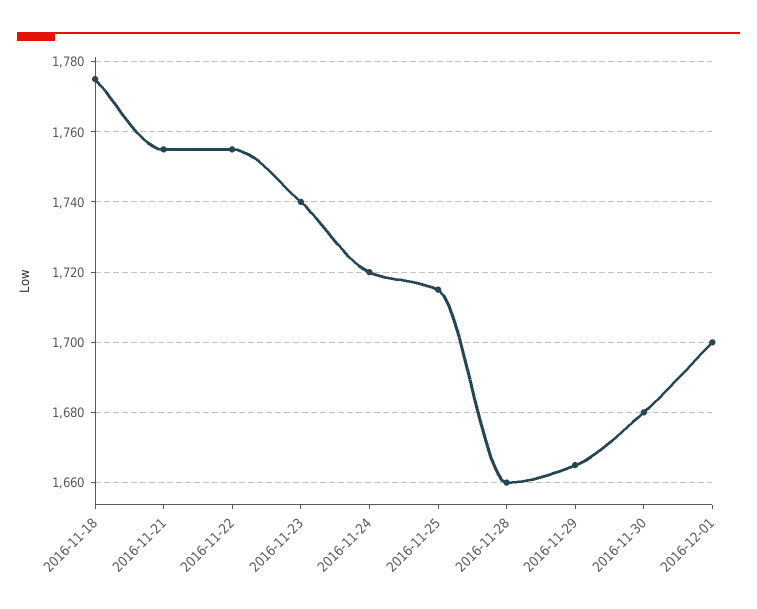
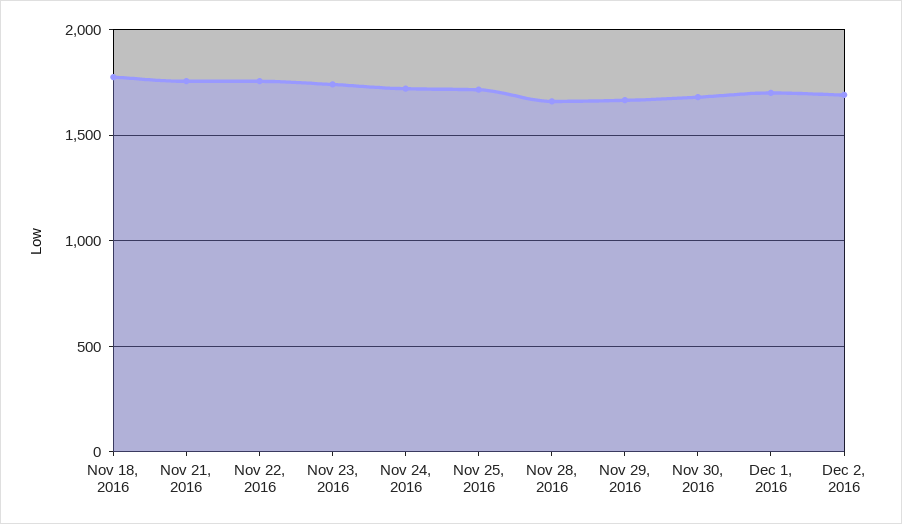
Dec 2, 2016: none -> 1700

